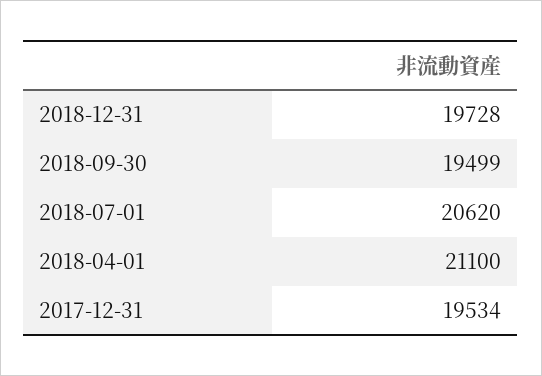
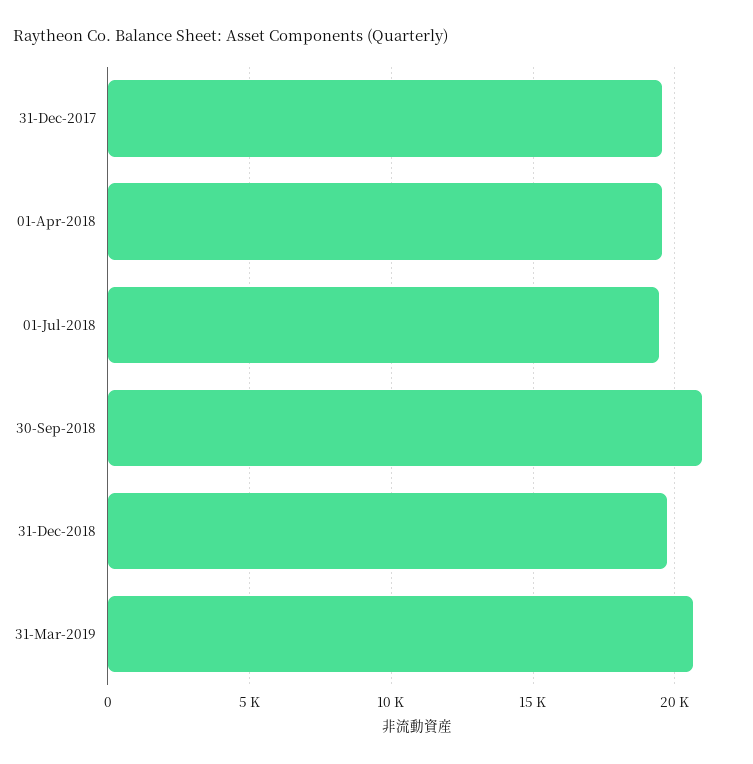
2018-09-30: 19499 -> 21000
2018-07-01: 20620 -> 19500
2018-04-01: 21100 -> 19500
31-Mar-2019: none -> 20500

